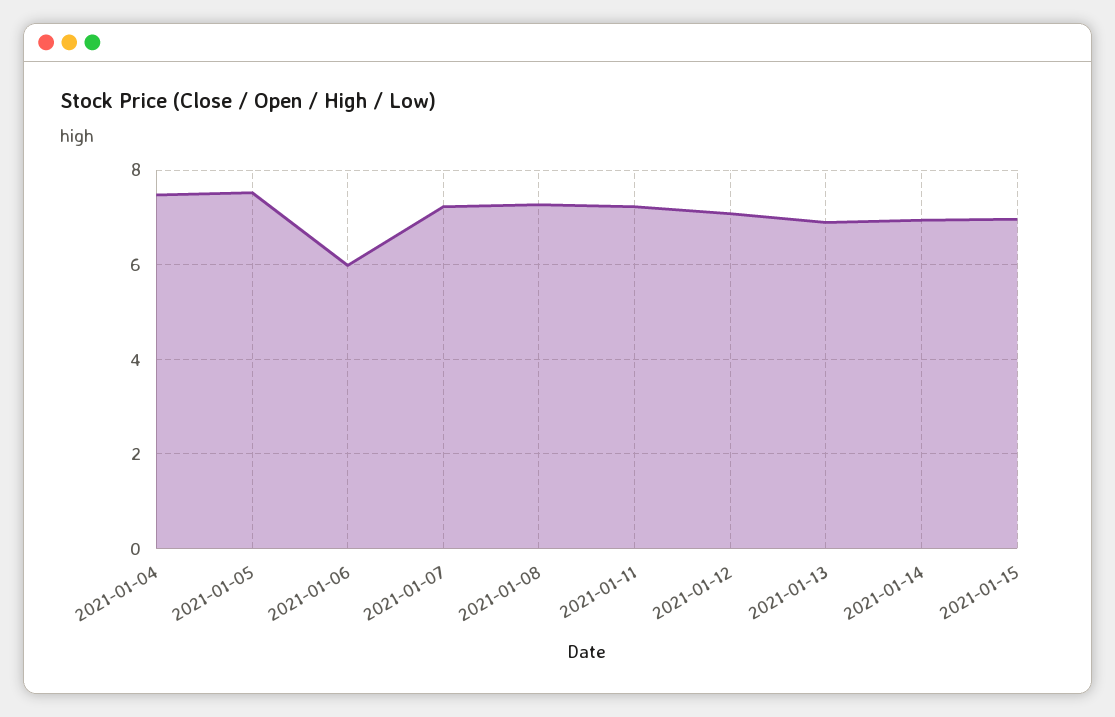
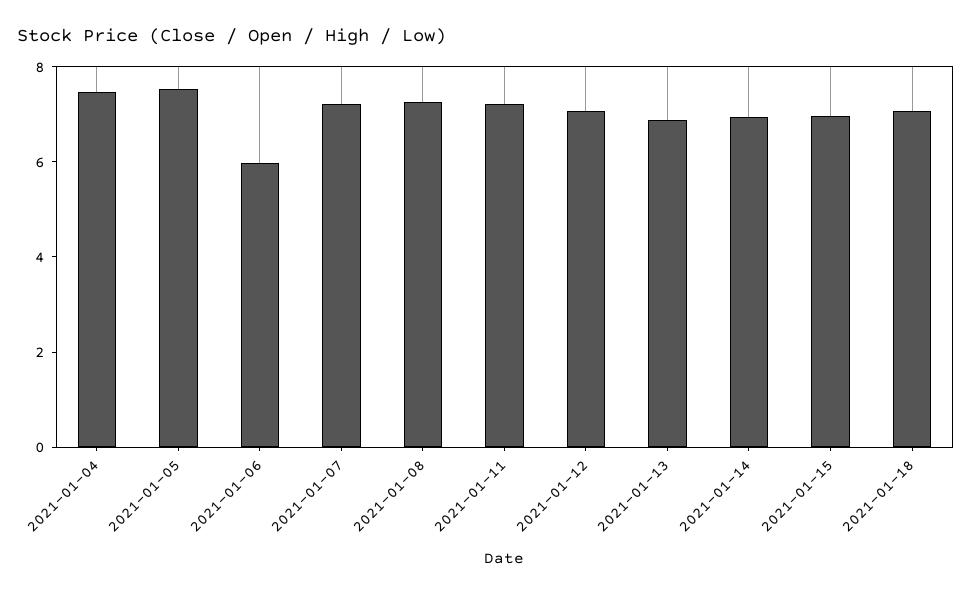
2021-01-18: none -> 7

